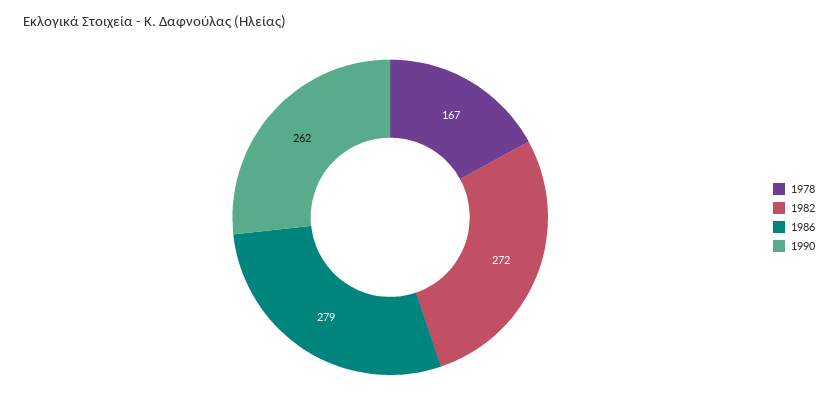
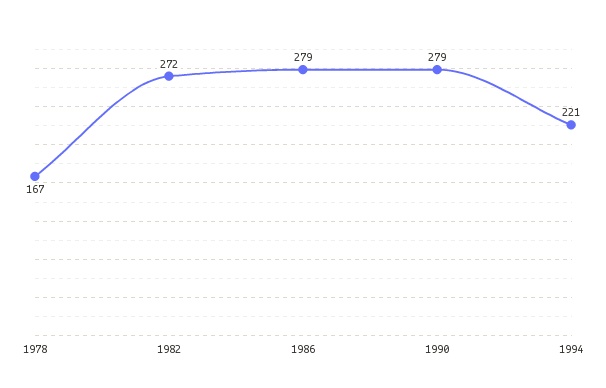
1990: 262 -> 279
1994: none -> 221

